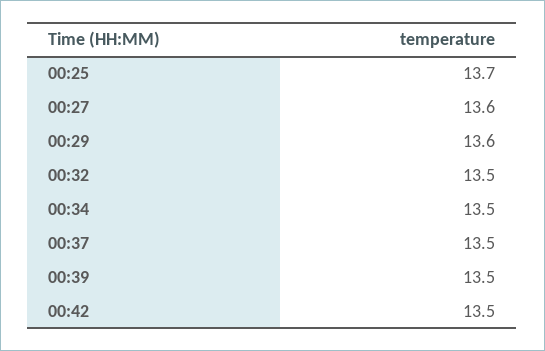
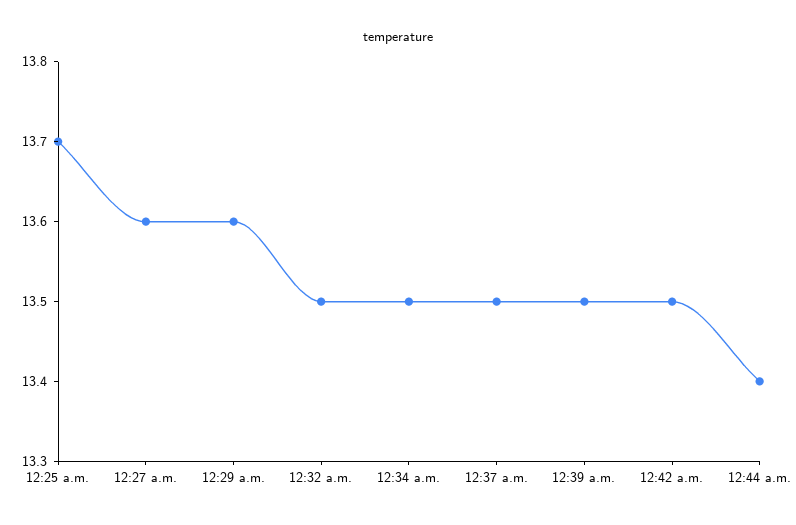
12:44 a.m.: none -> 13.4

